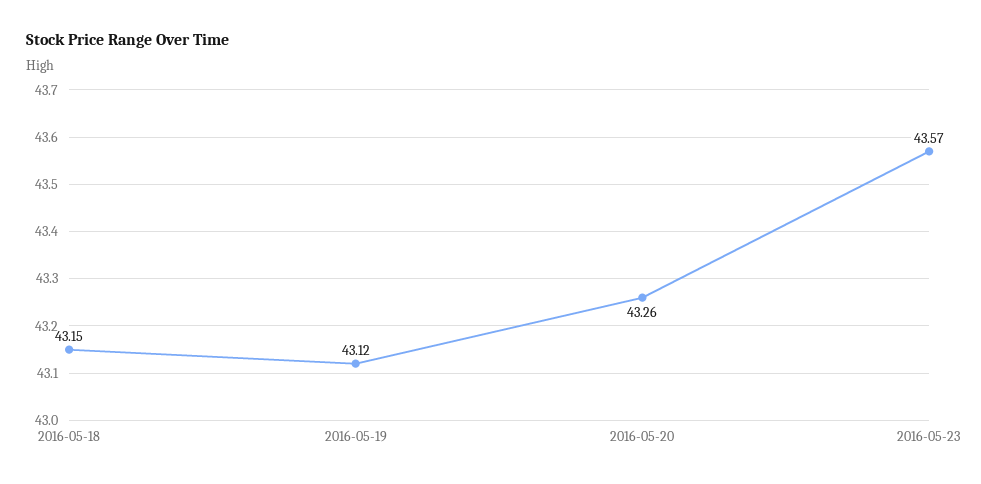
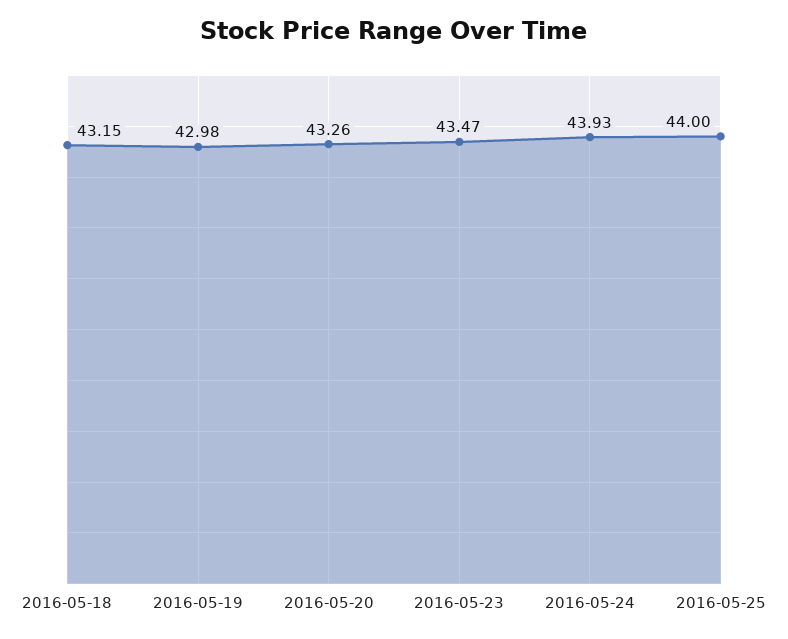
2016-05-19: 43.12 -> 42.98
2016-05-23: 43.57 -> 43.47
2016-05-24: none -> 43.93
2016-05-25: none -> 44

